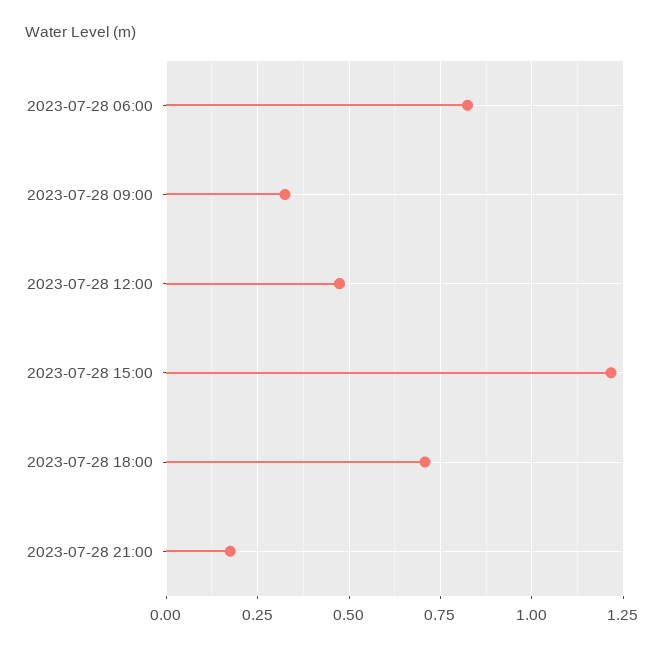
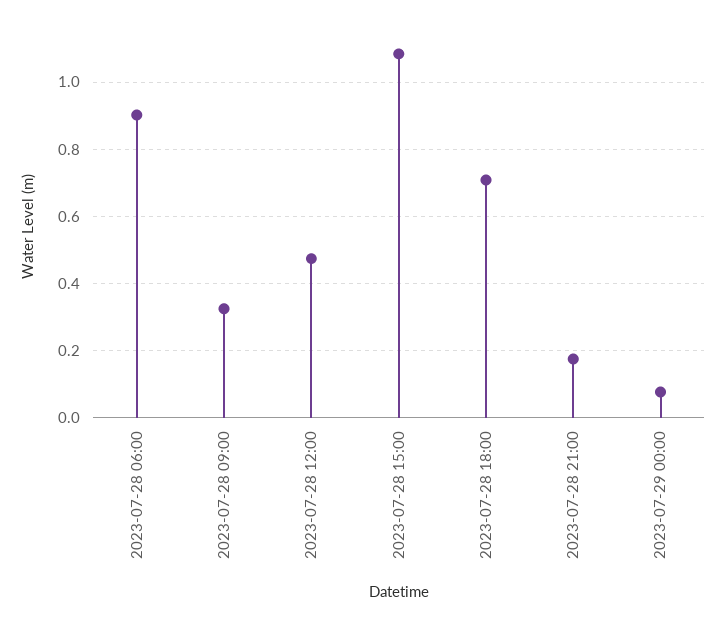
2023-07-28 06:00: 0.825 -> 0.9
2023-07-28 15:00: 1.225 -> 1.08
2023-07-29 00:00: none -> 0.08

